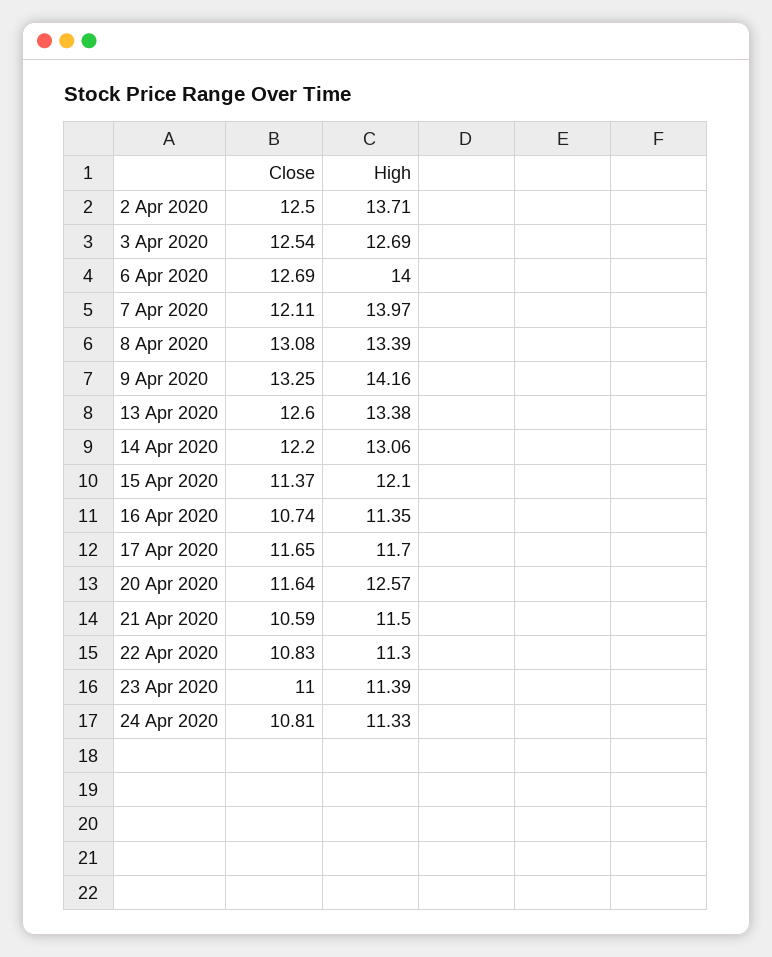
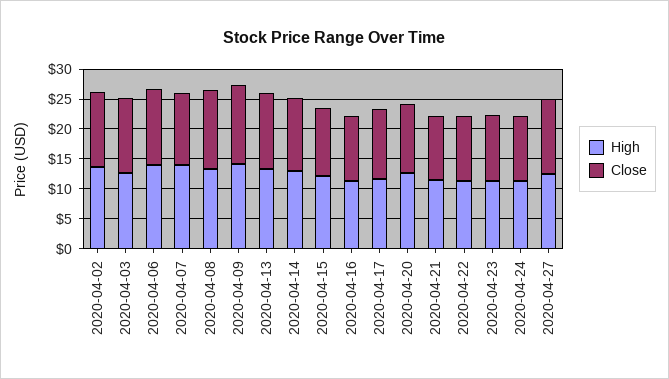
High, 2020-04-27: none -> 12.5
Close, 2020-04-27: none -> 12.5

